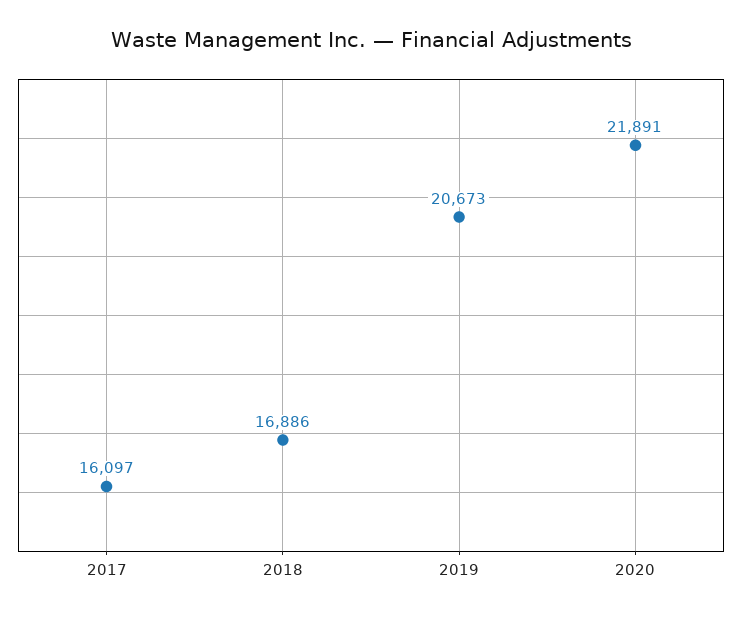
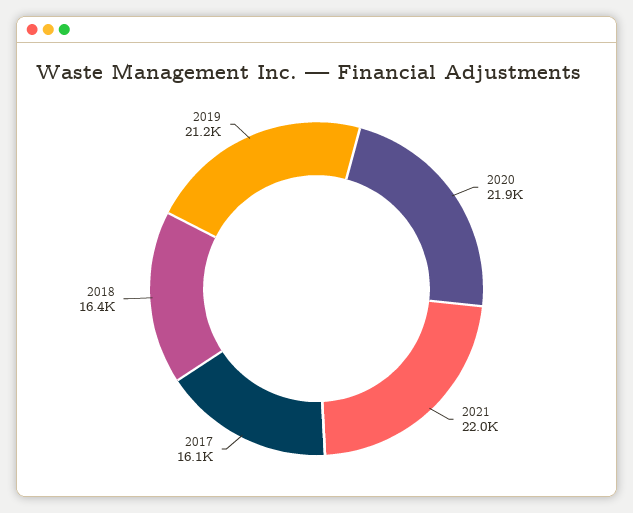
2018: 16886 -> 16400
2019: 20673 -> 21200
2021: none -> 22000

